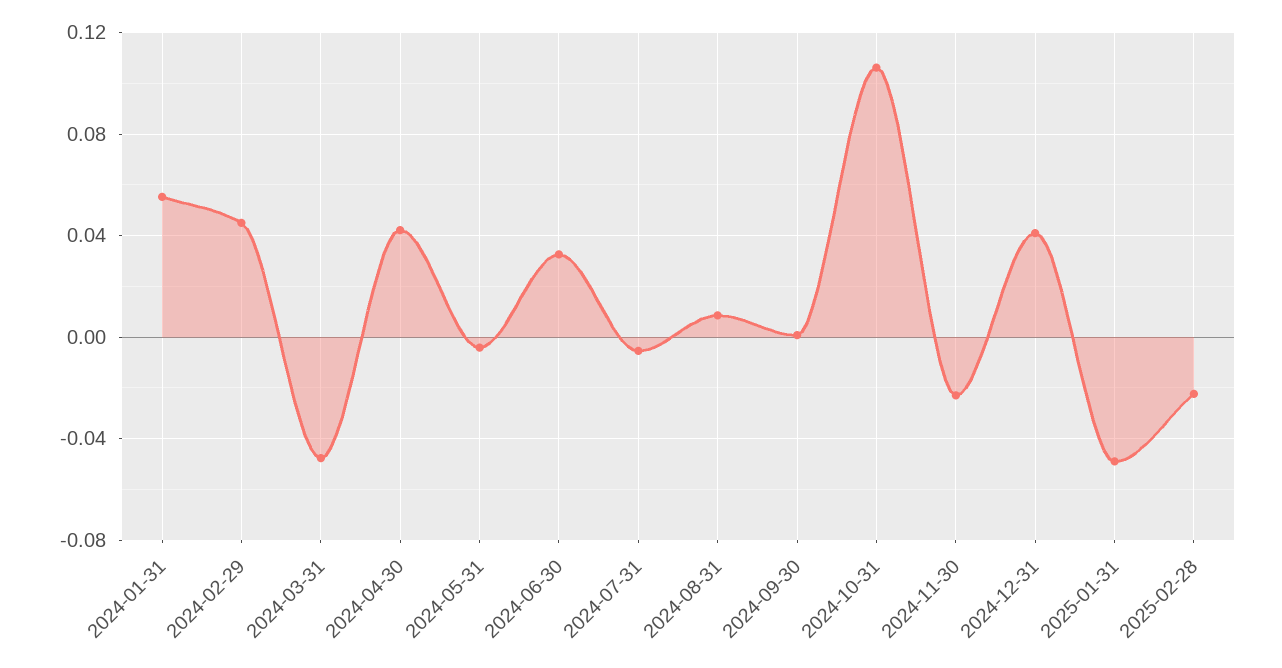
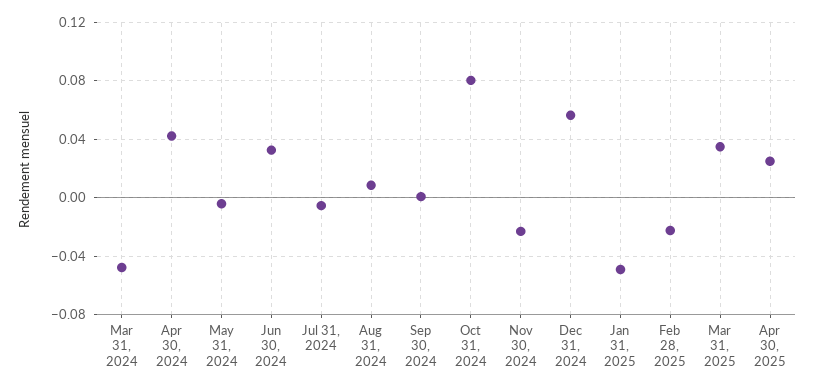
2024-01-31: 0.055 -> none
2024-02-29: 0.045 -> none
2024-10-31: 0.105 -> 0.08
2024-12-31: 0.04 -> 0.055
Mar 31, 2025: none -> 0.035
Apr 30, 2025: none -> 0.025

